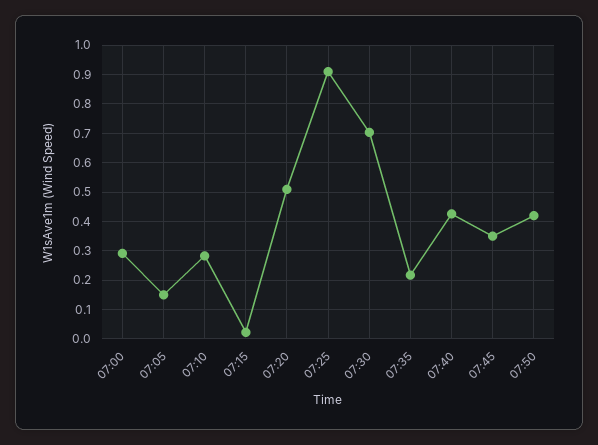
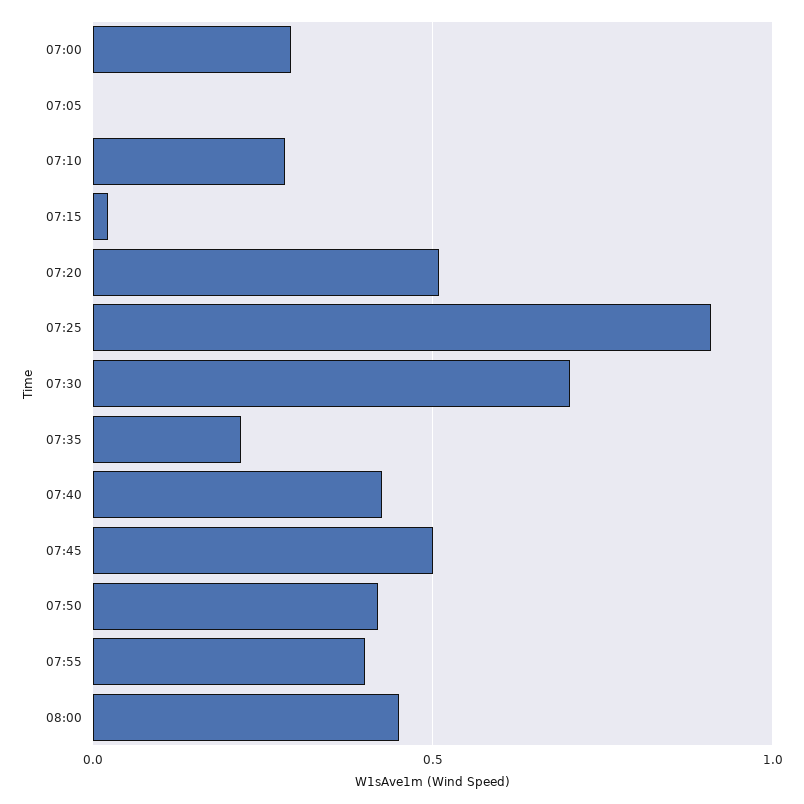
07:05: 0.15 -> 0
07:45: 0.35 -> 0.5
07:55: none -> 0.4
08:00: none -> 0.45

